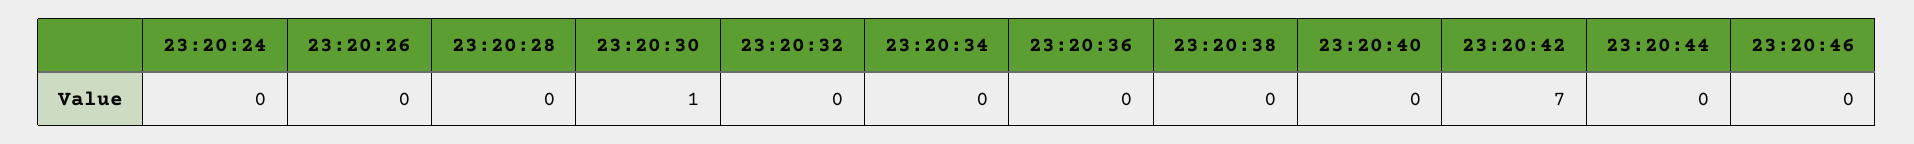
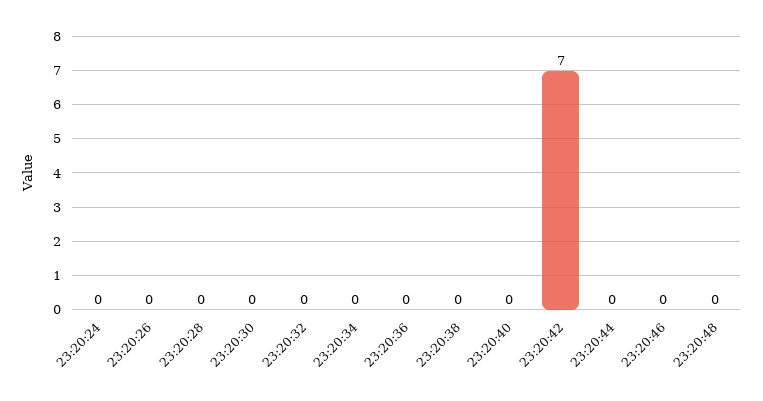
23:20:30: 1 -> 0
23:20:48: none -> 0

